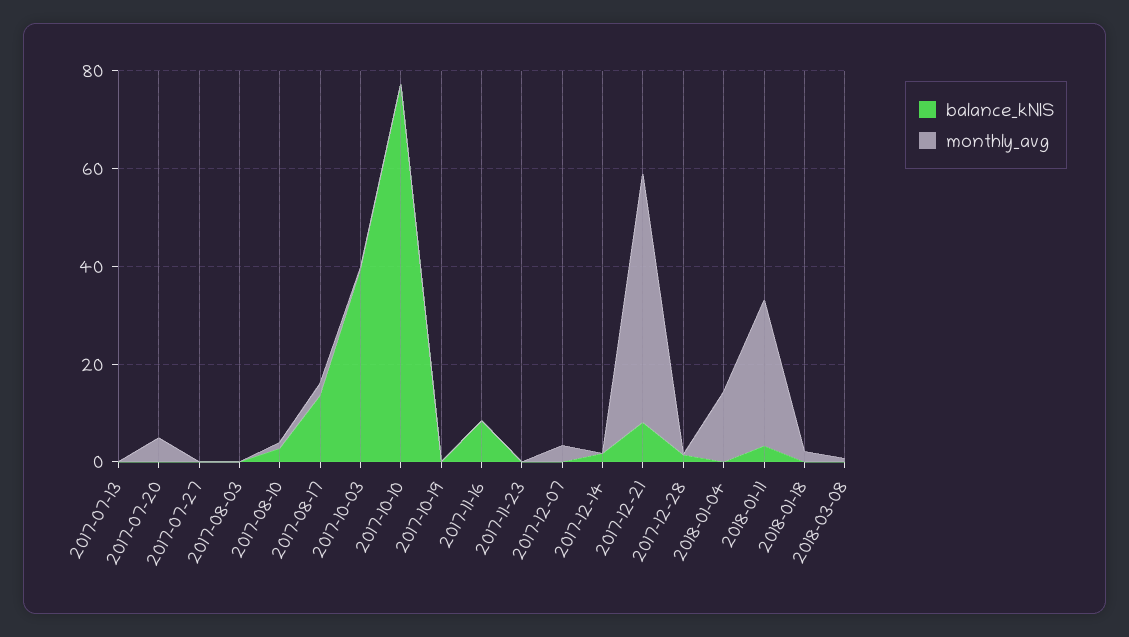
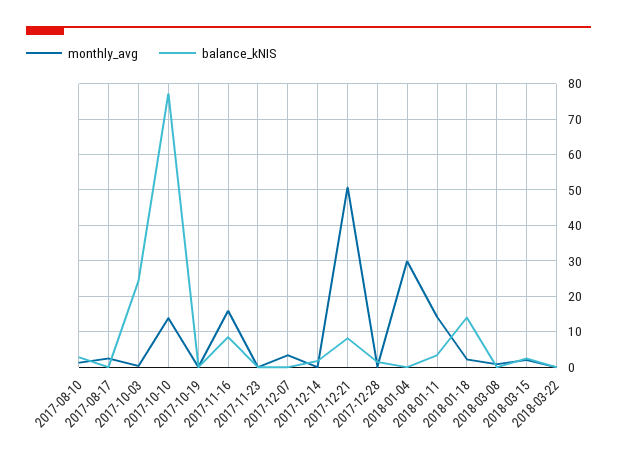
balance_kNIS, 2017-07-13: 0 -> none
monthly_avg, 2017-07-13: 0 -> none
balance_kNIS, 2017-07-20: 0 -> none
monthly_avg, 2017-07-20: 5 -> none
balance_kNIS, 2017-07-27: 0 -> none
monthly_avg, 2017-07-27: 0 -> none
balance_kNIS, 2017-08-03: 0 -> none
monthly_avg, 2017-08-03: 0 -> none
balance_kNIS, 2017-08-17: 15 -> 0
balance_kNIS, 2017-10-03: 40 -> 24
monthly_avg, 2017-10-10: 0 -> 14
monthly_avg, 2017-11-16: 0 -> 16
monthly_avg, 2018-01-04: 15 -> 30
monthly_avg, 2018-01-11: 30 -> 14
balance_kNIS, 2018-01-18: 0 -> 14
monthly_avg, 2018-03-15: none -> 2
balance_kNIS, 2018-03-15: none -> 2
monthly_avg, 2018-03-22: none -> 0
balance_kNIS, 2018-03-22: none -> 0

